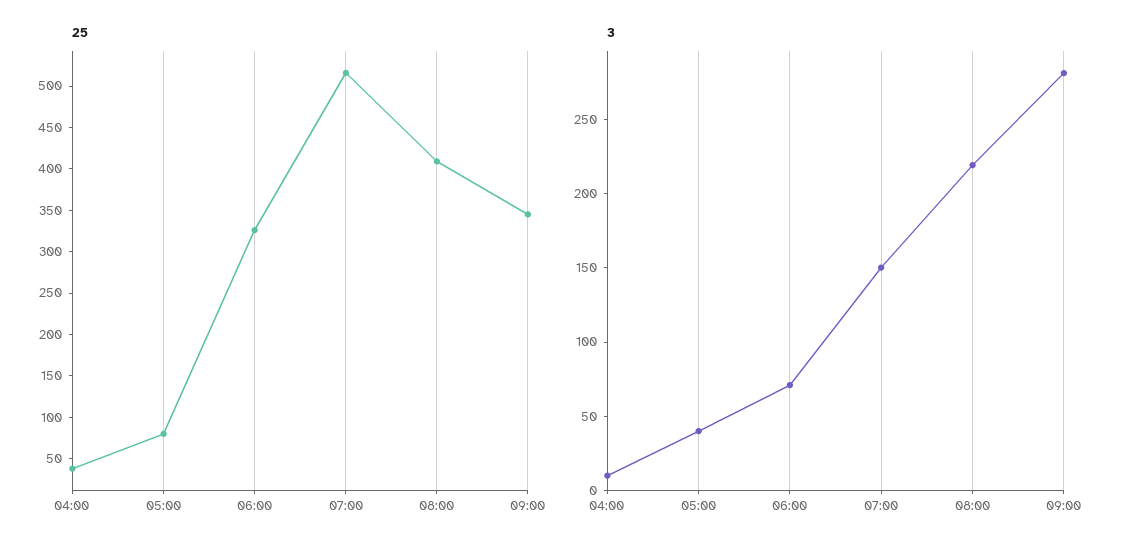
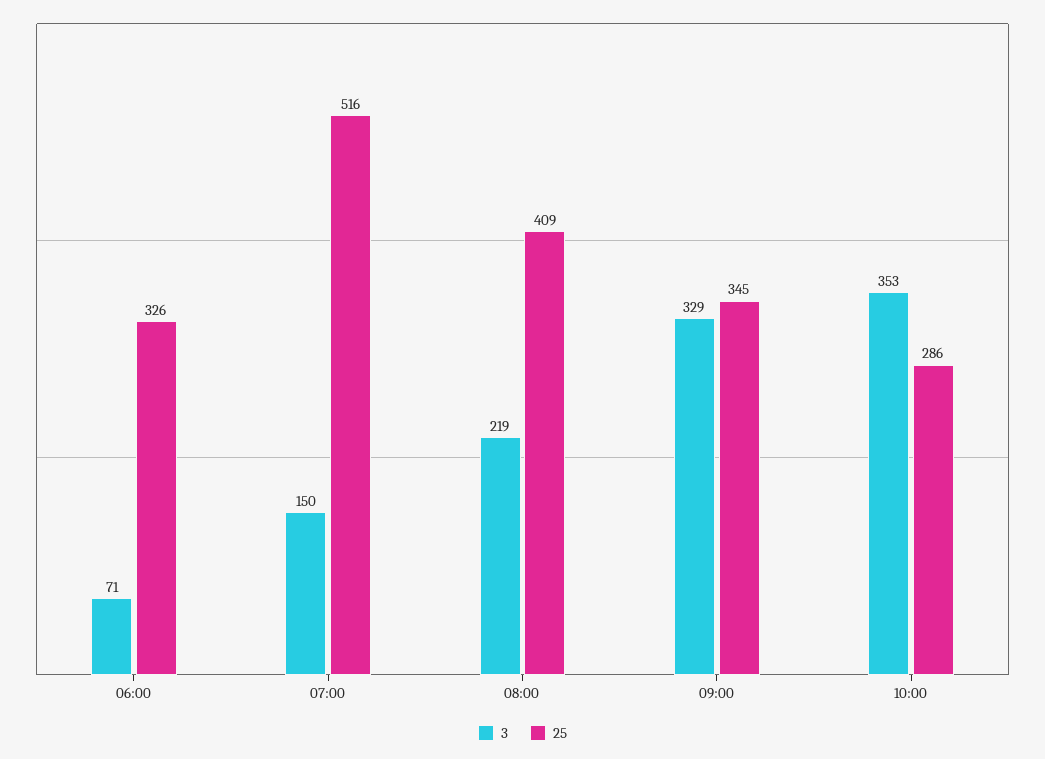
25, 04:00: 40 -> none
25, 05:00: 80 -> none
3, 04:00: 10 -> none
3, 05:00: 40 -> none
3, 09:00: 280 -> 329
3, 10:00: none -> 353
25, 10:00: none -> 286

